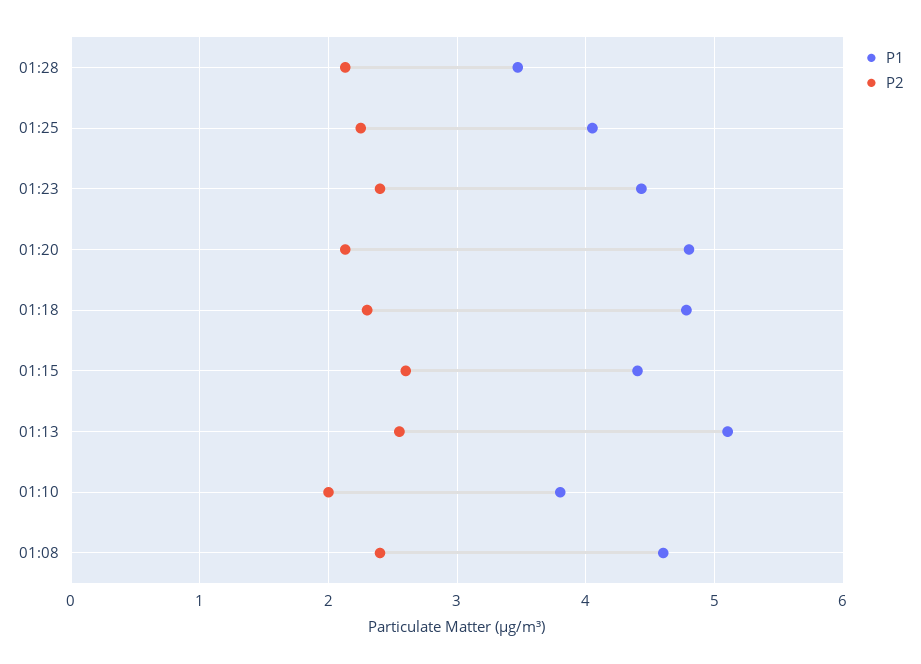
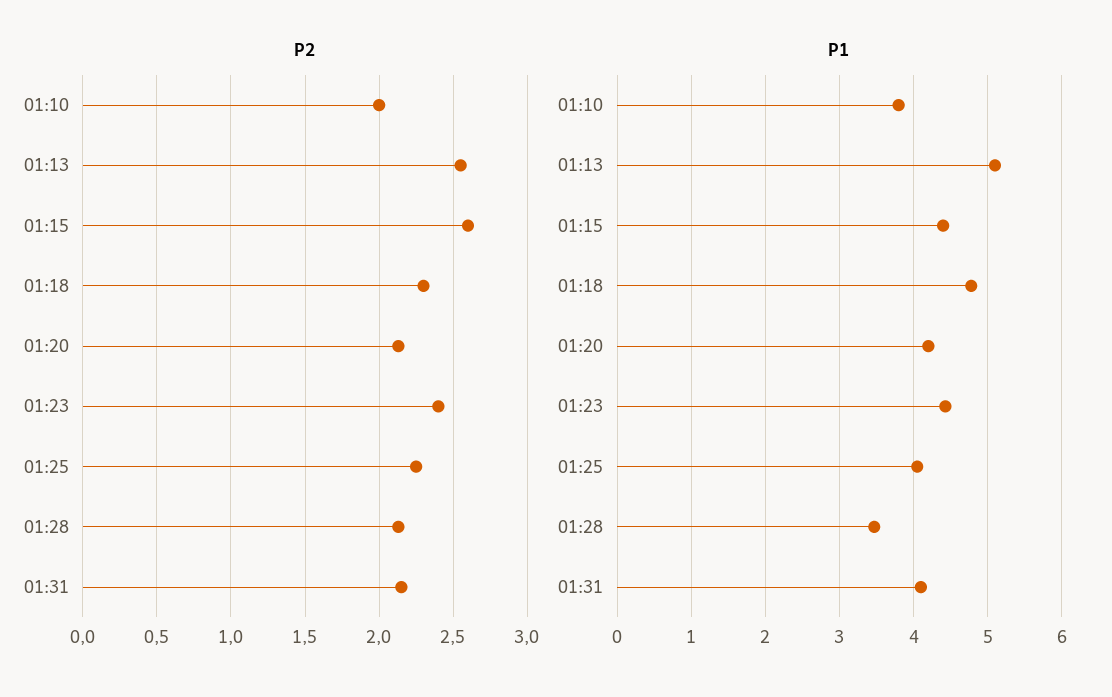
P1, 01:20: 4.8 -> 4.2
P1, 01:08: 4.6 -> none
P2, 01:08: 2.4 -> none
P2, 01:31: none -> 2.15
P1, 01:31: none -> 4.1

